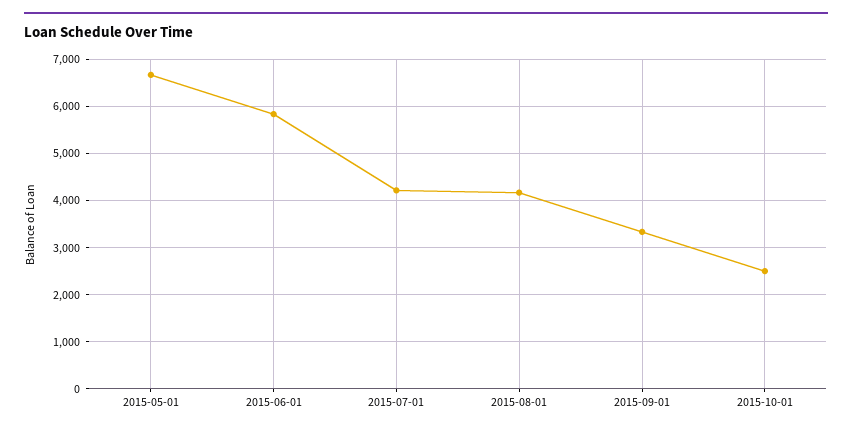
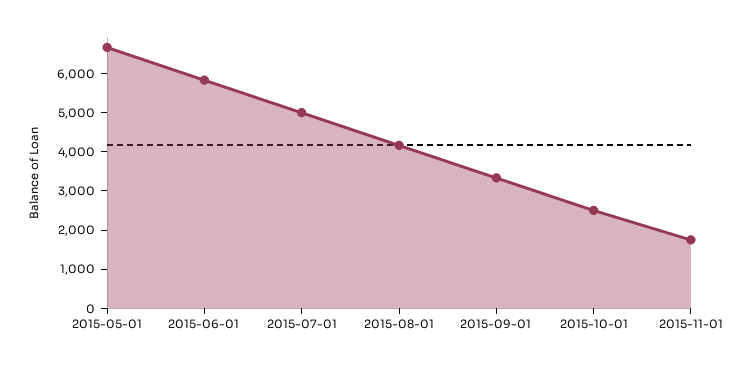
2015-07-01: 4200 -> 5000
2015-11-01: none -> 1750

